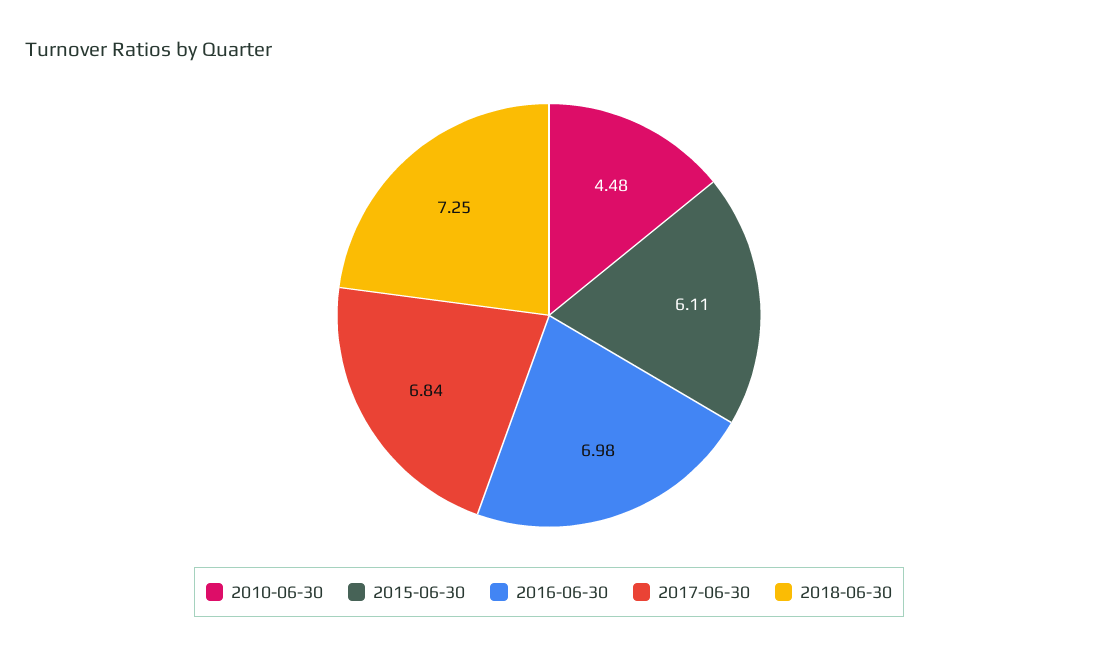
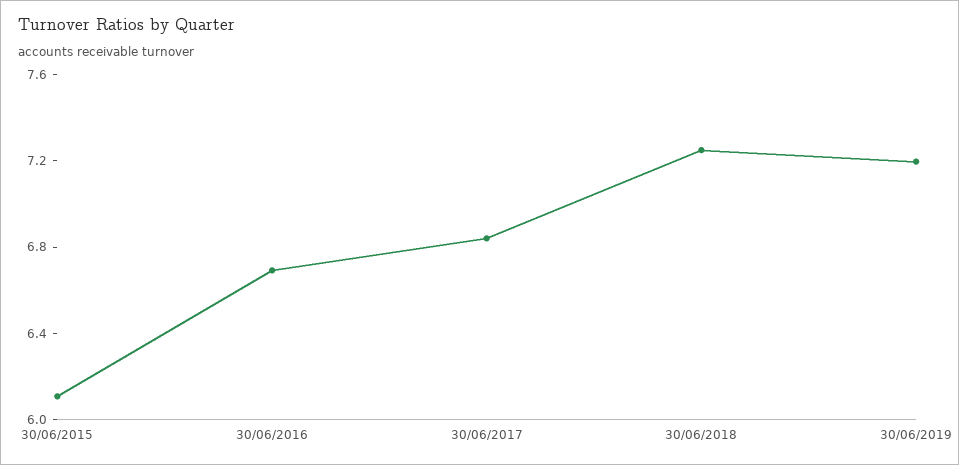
2010-06-30: 4.48 -> none
2016-06-30: 6.98 -> 6.7
30/06/2019: none -> 7.2

